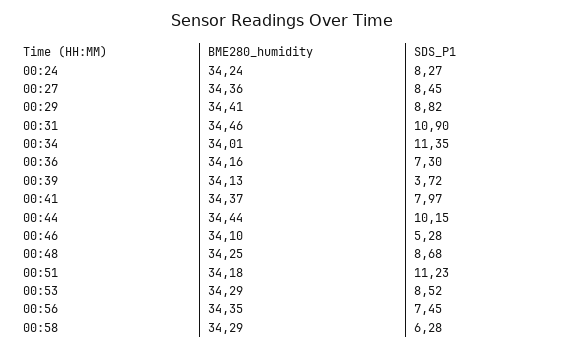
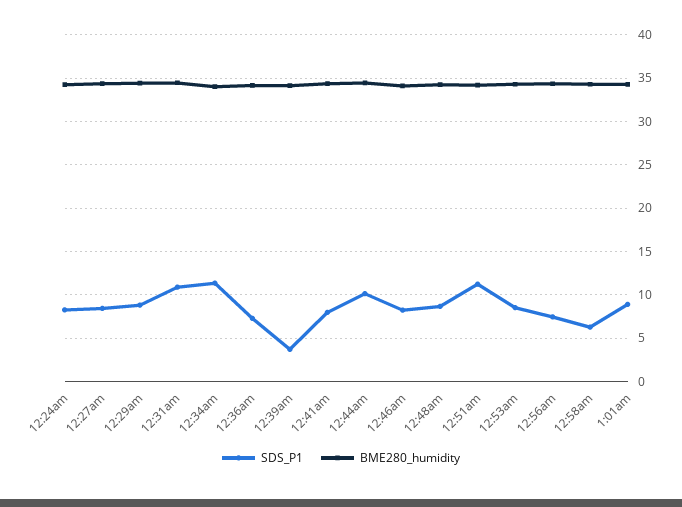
SDS_P1, 00:46: 5.28 -> 8
SDS_P1, 1:01am: none -> 9
BME280_humidity, 1:01am: none -> 34

